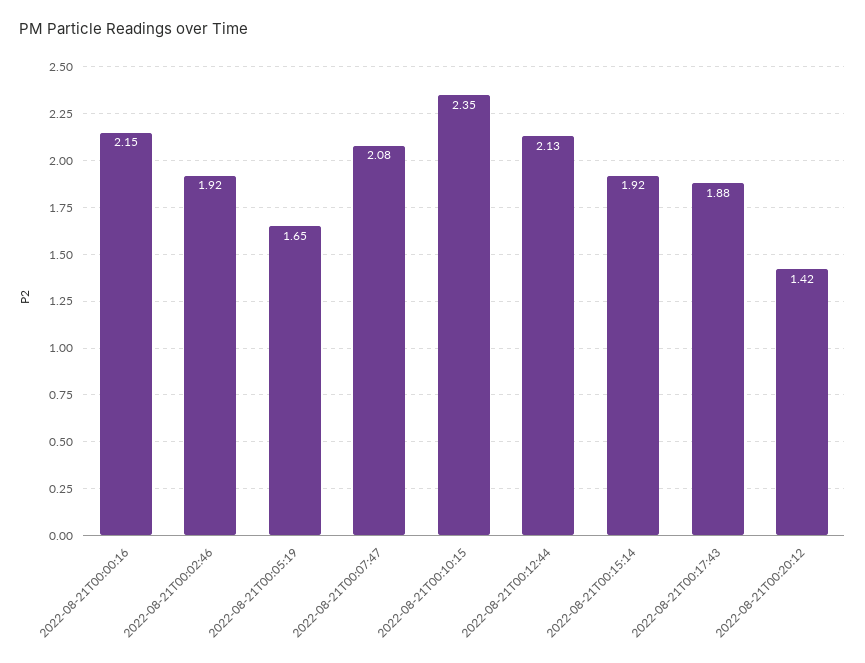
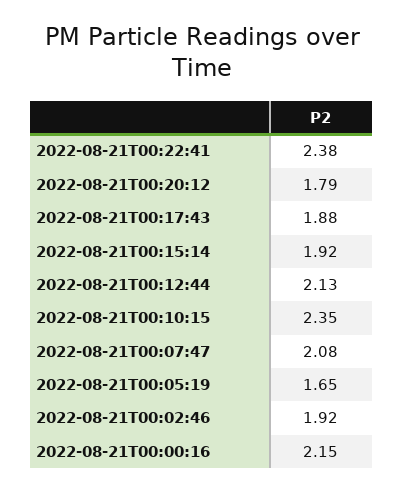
2022-08-21T00:20:12: 1.42 -> 1.79
2022-08-21T00:22:41: none -> 2.38

